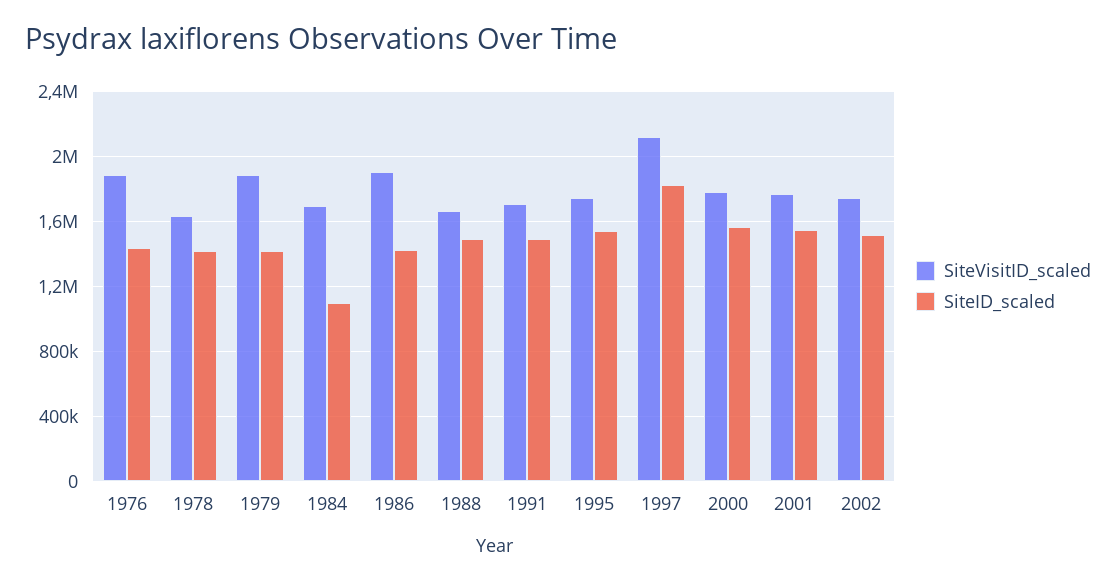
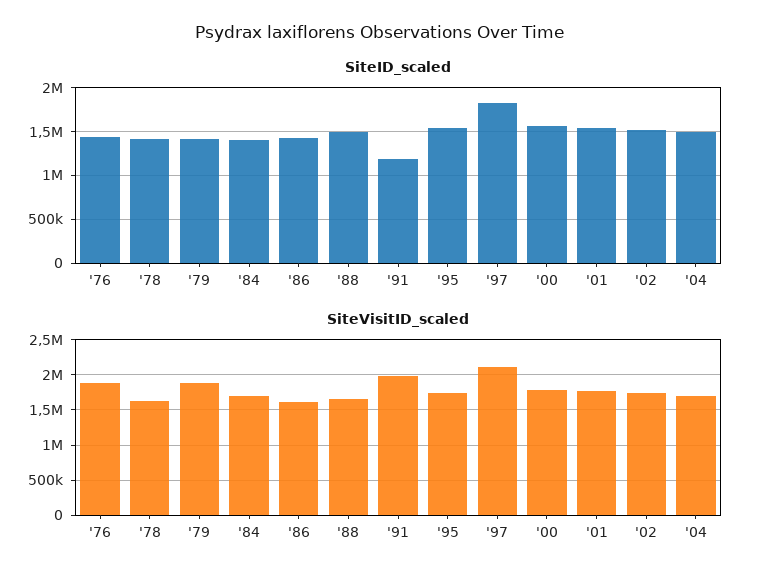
SiteID_scaled, 1984: 1100000 -> 1400000
SiteVisitID_scaled, 1986: 1900000 -> 1600000
SiteVisitID_scaled, 1991: 1700000 -> 2000000
SiteID_scaled, 1991: 1500000 -> 1200000
SiteID_scaled, '04: none -> 1500000
SiteVisitID_scaled, '04: none -> 1700000

